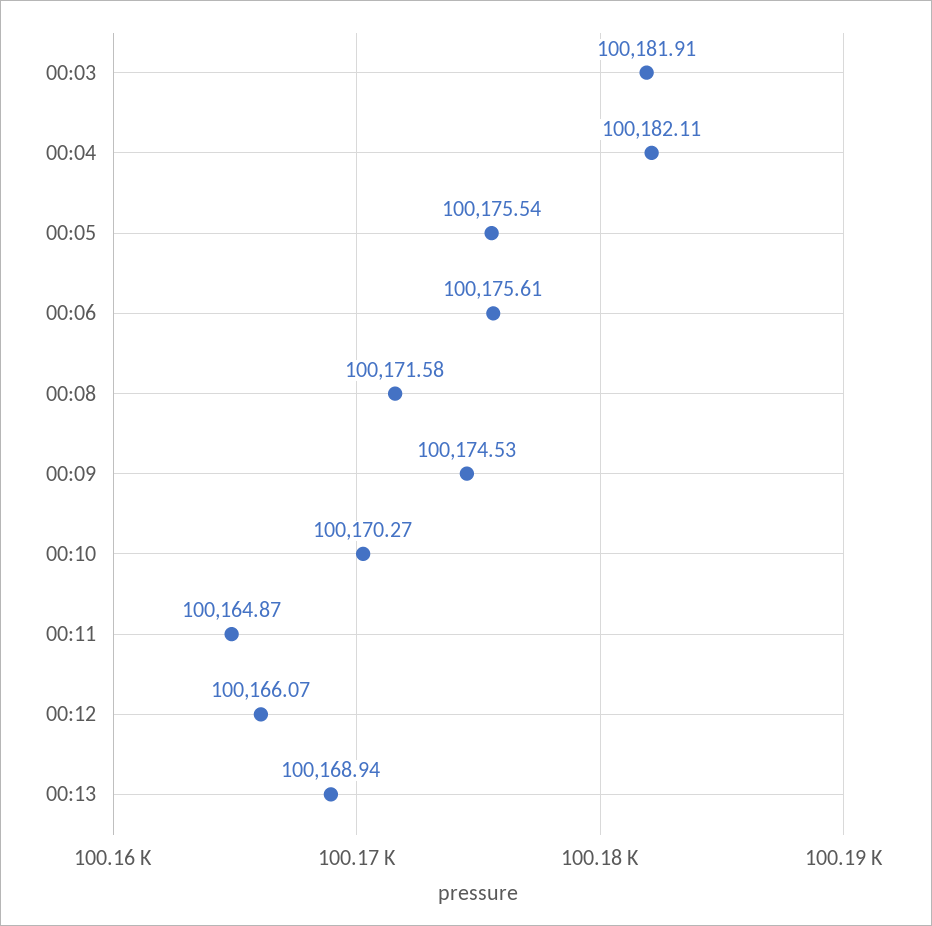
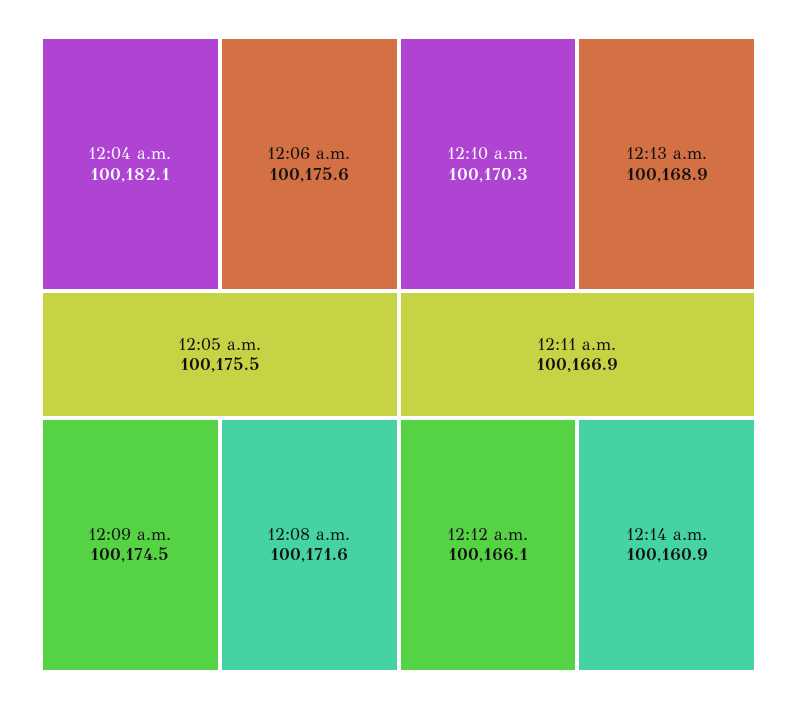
00:03: 100181.91 -> none
00:11: 100164.87 -> 100166.9
12:14 a.m.: none -> 100160.9

